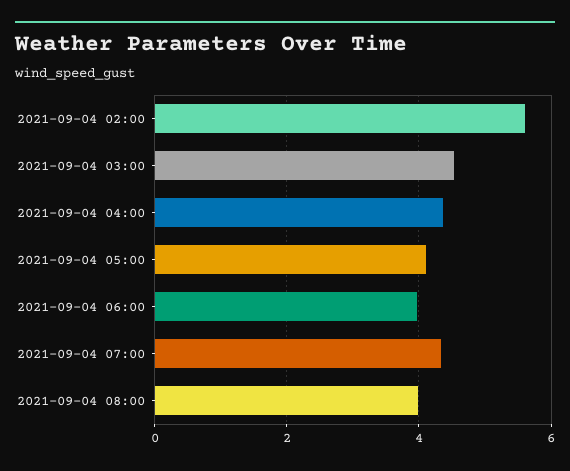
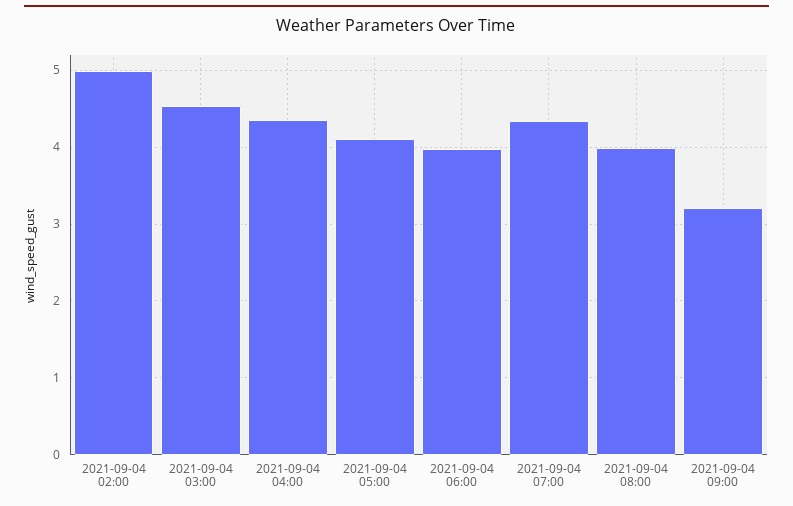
2021-09-04 02:00: 5.6 -> 5
2021-09-04 09:00: none -> 3.2

